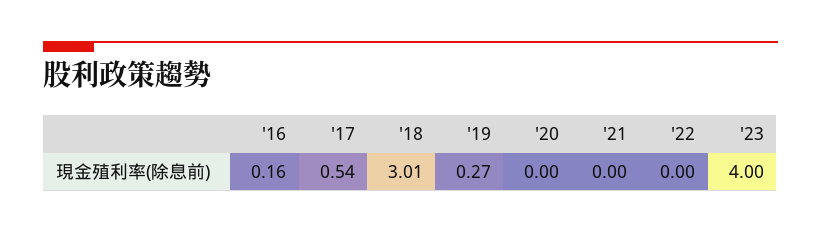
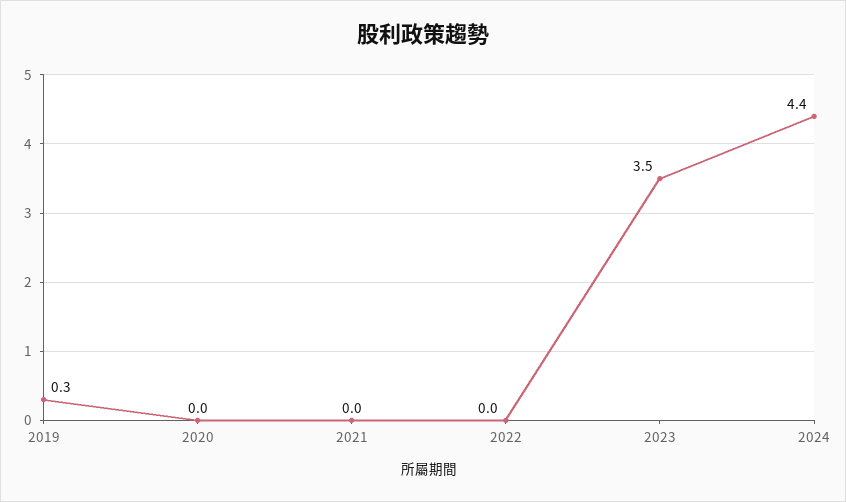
'16: 0.16 -> none
'17: 0.54 -> none
'18: 3.01 -> none
'23: 4 -> 3.5
2024: none -> 4.4

